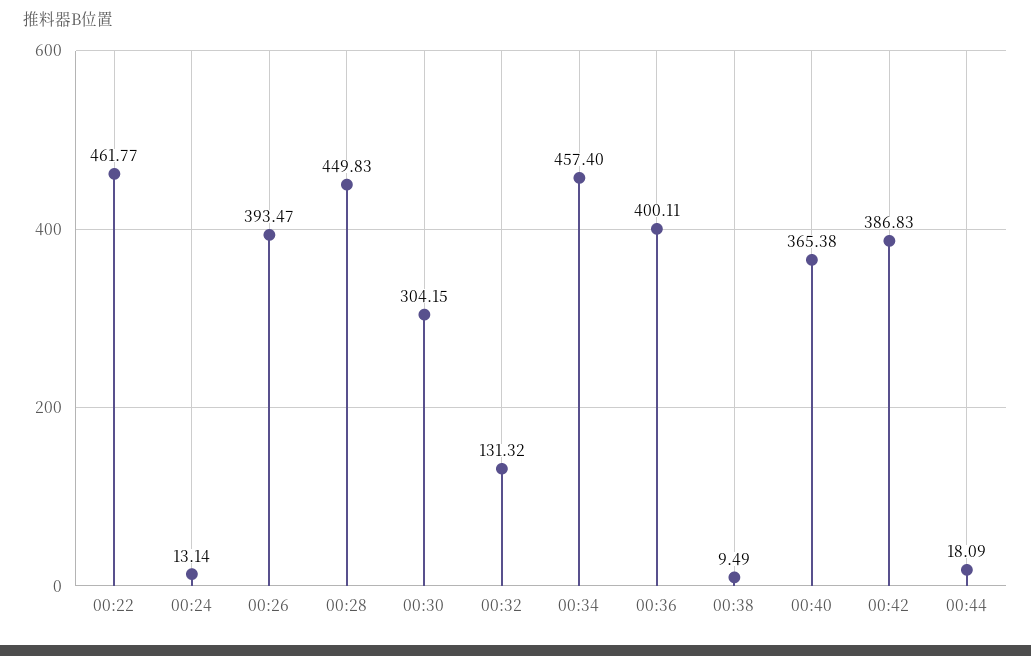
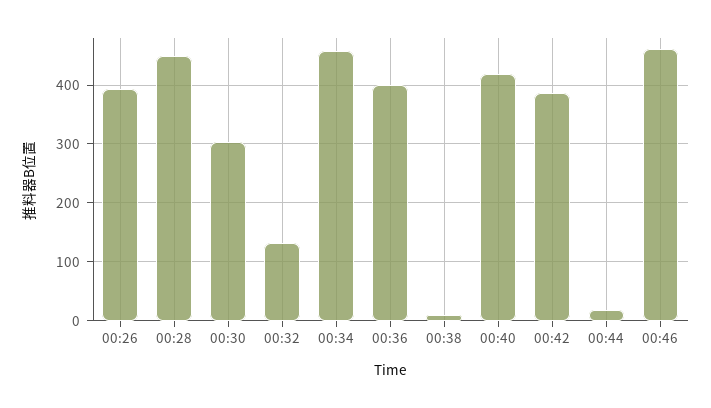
00:22: 461.77 -> none
00:24: 13.14 -> none
00:40: 365.38 -> 420
00:46: none -> 460

